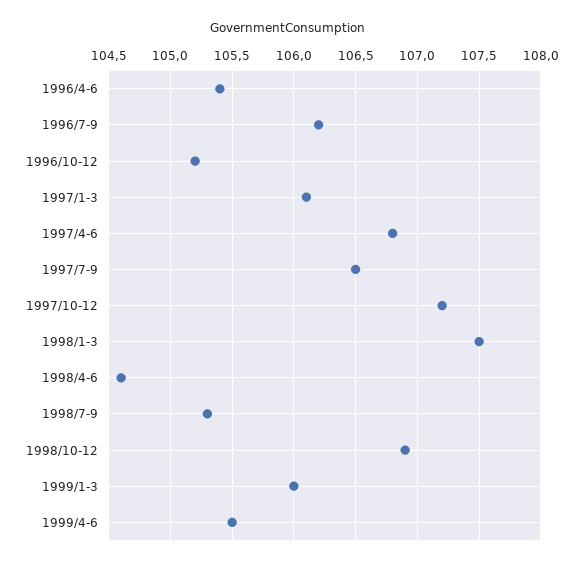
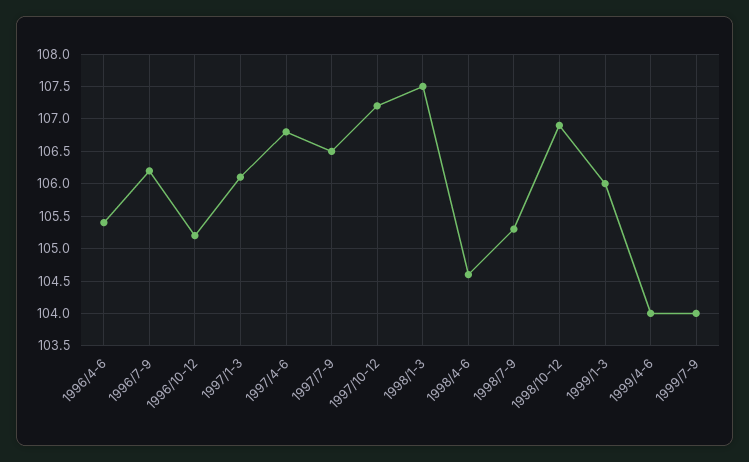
1999/4-6: 105.5 -> 104
1999/7-9: none -> 104

